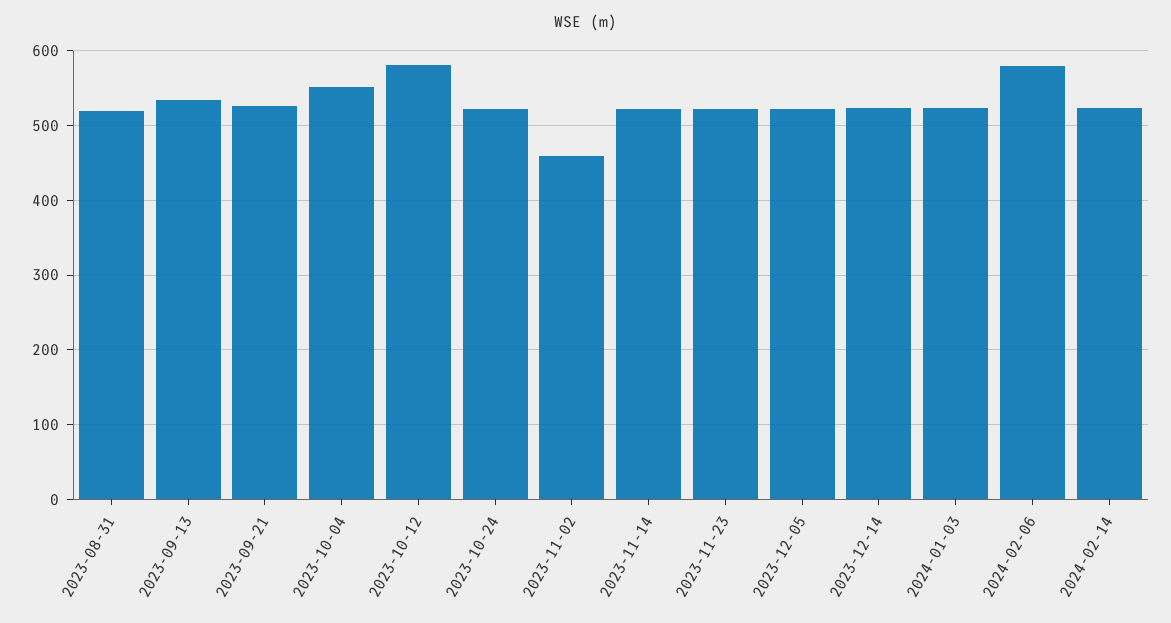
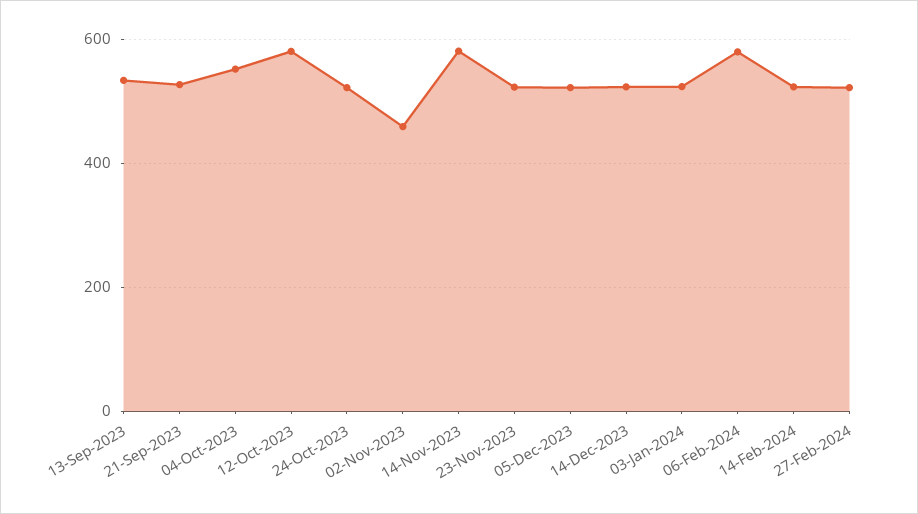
2023-08-31: 520 -> none
2023-11-14: 520 -> 580
27-Feb-2024: none -> 520

